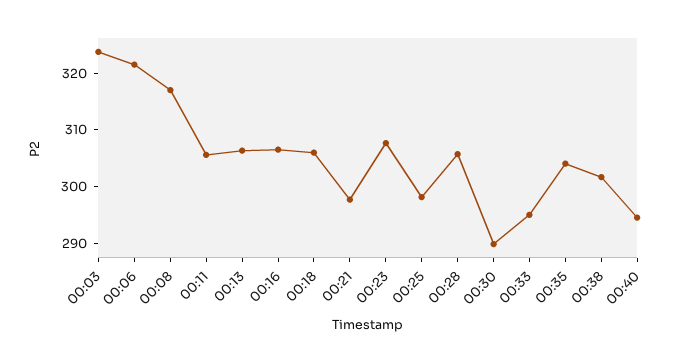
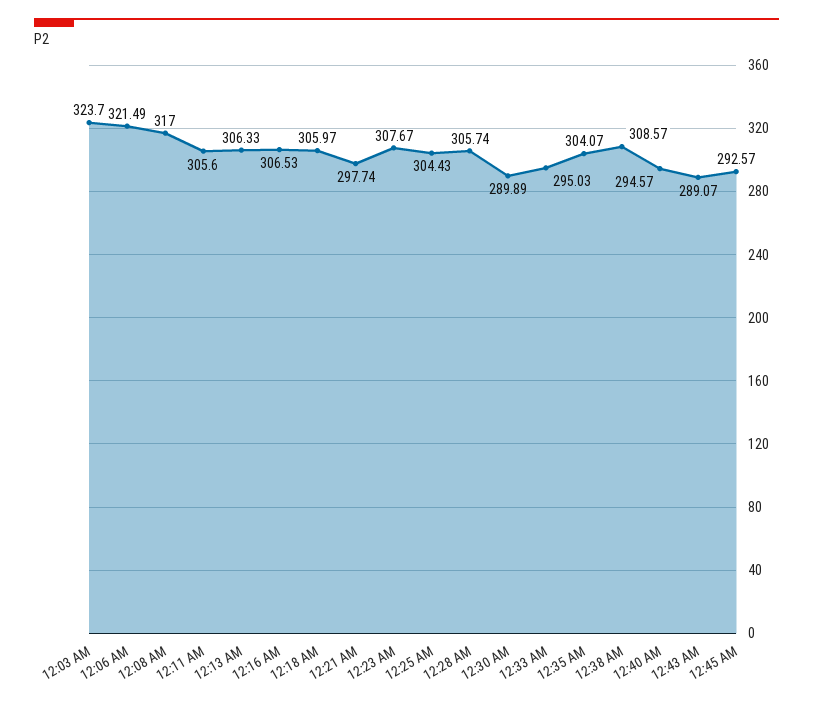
00:25: 298 -> 304.43
00:38: 302 -> 308.57
12:43 AM: none -> 289.07
12:45 AM: none -> 292.57

